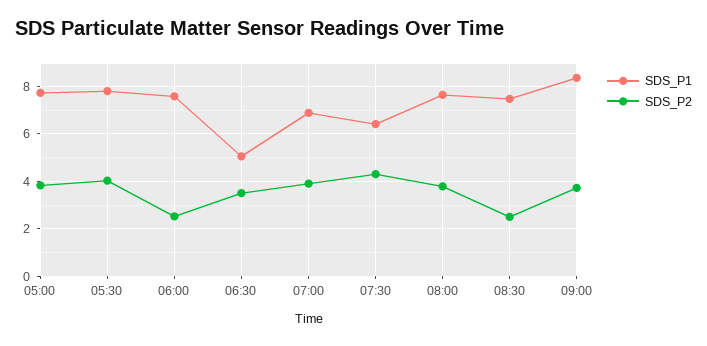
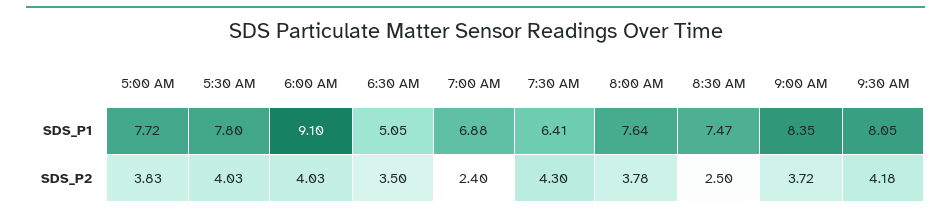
SDS_P1, 06:00: 7.5 -> 9.1
SDS_P2, 06:00: 2.5 -> 4.03
SDS_P2, 07:00: 4 -> 2.4
SDS_P1, 9:30 AM: none -> 8.05
SDS_P2, 9:30 AM: none -> 4.18

